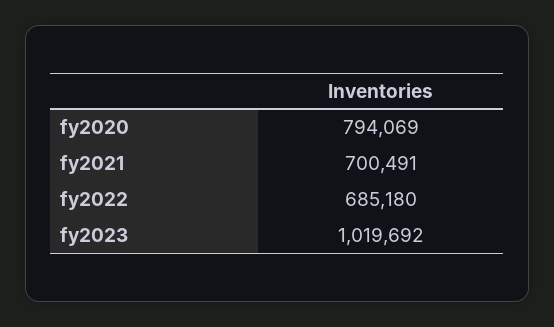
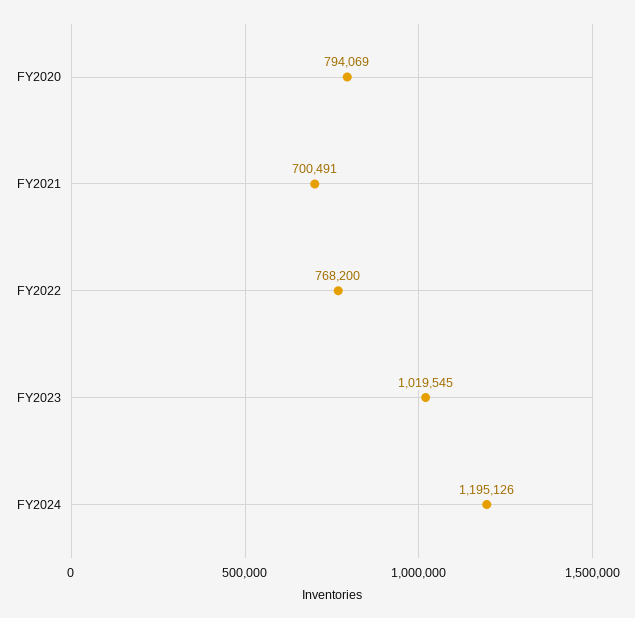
fy2022: 685180 -> 768200
fy2023: 1019692 -> 1019545
FY2024: none -> 1195126

